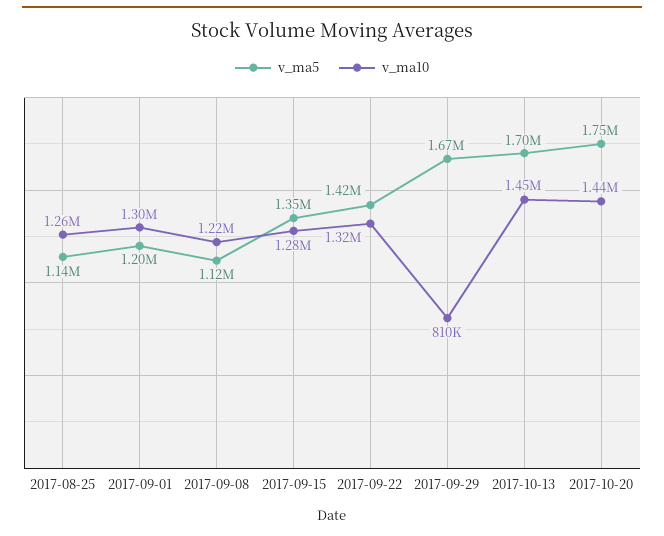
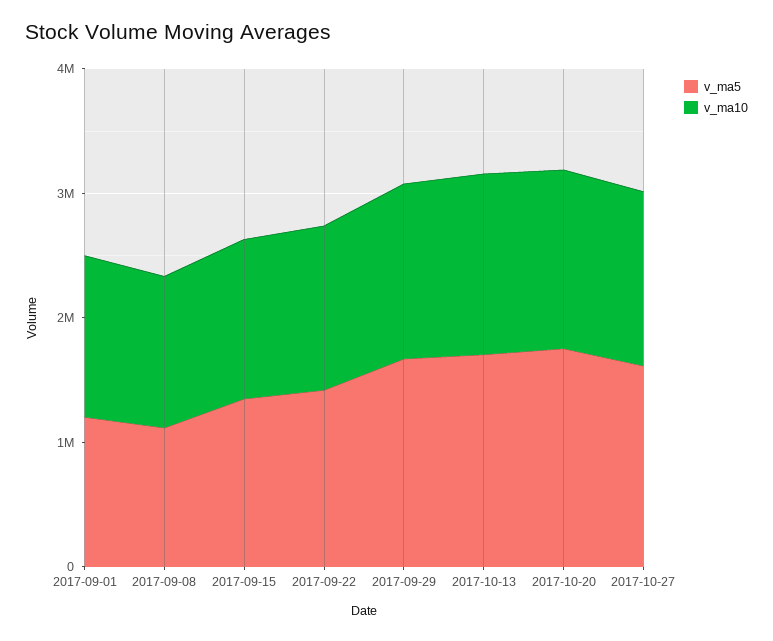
v_ma5, 2017-08-25: 1140000 -> none
v_ma10, 2017-08-25: 1260000 -> none
v_ma10, 2017-09-29: 810000 -> 1400000
v_ma5, 2017-10-27: none -> 1600000
v_ma10, 2017-10-27: none -> 1400000

